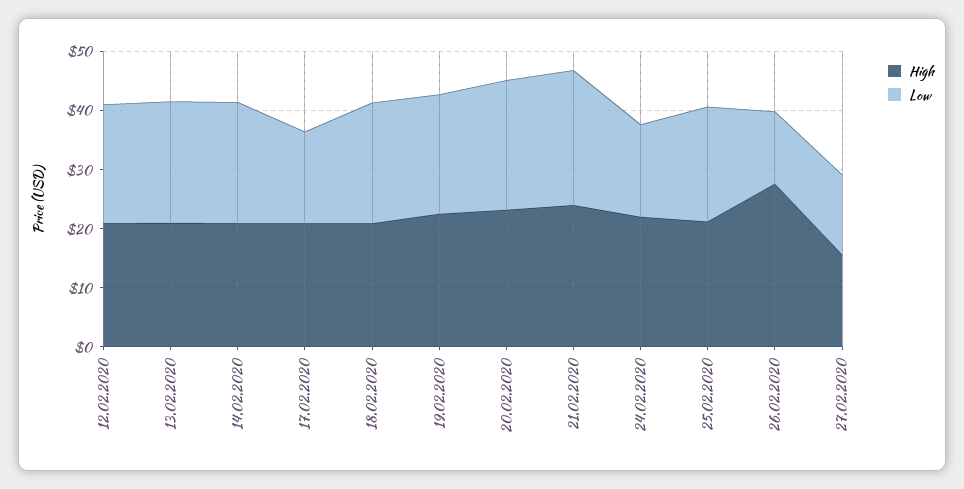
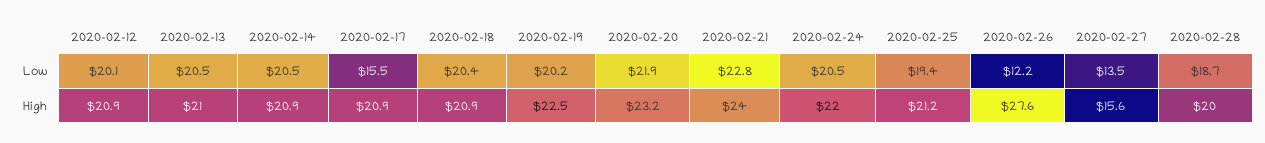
Low, 24.02.2020: 16 -> 20.5
Low, 2020-02-28: none -> 18.7
High, 2020-02-28: none -> 20

